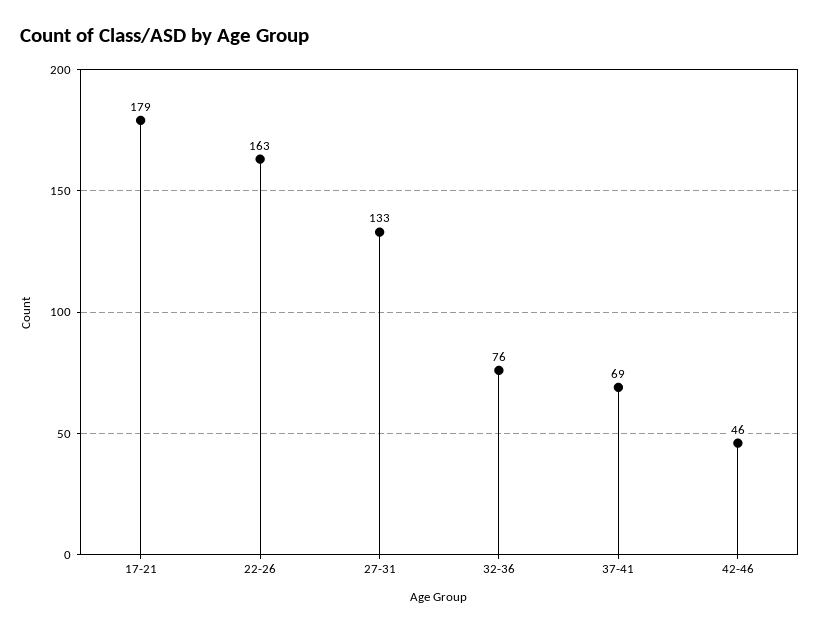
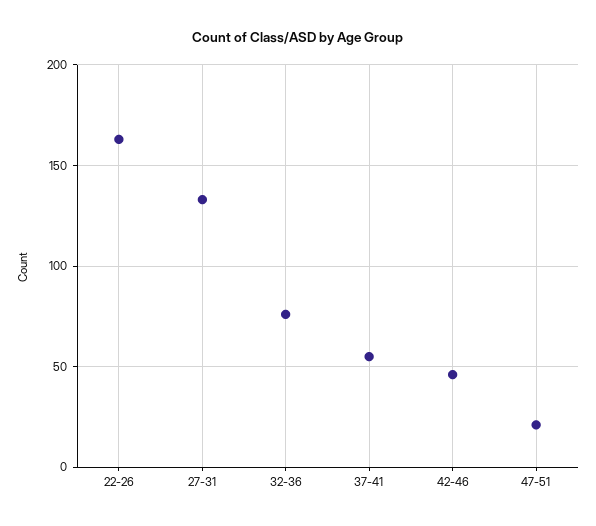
17-21: 179 -> none
37-41: 69 -> 55
47-51: none -> 20

